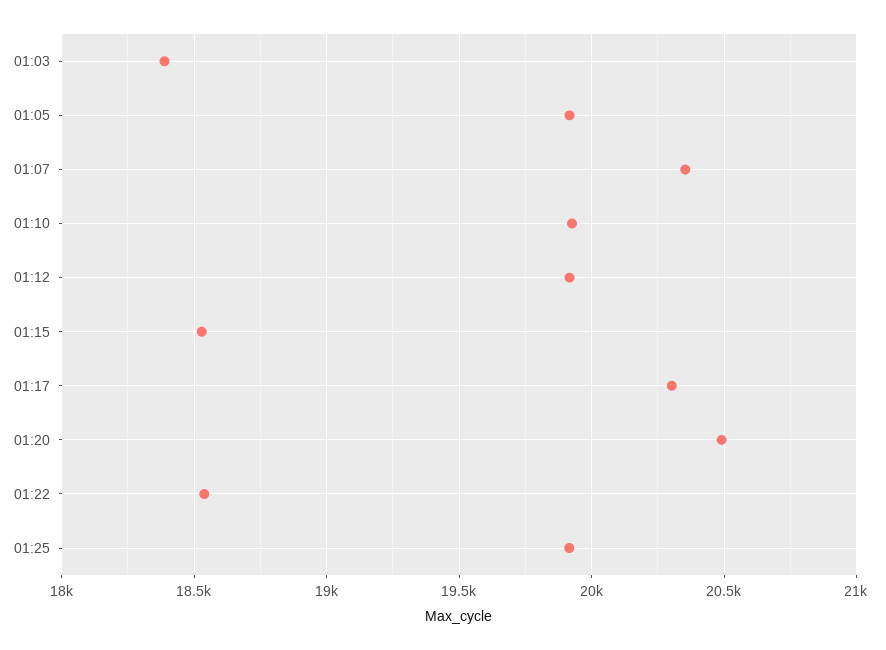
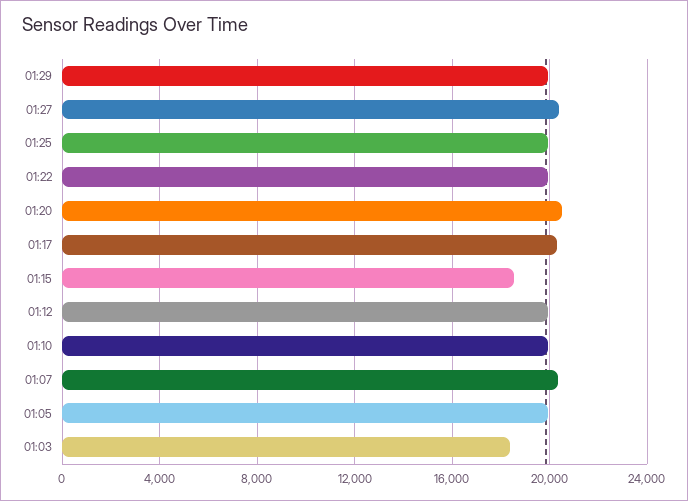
01:22: 18550 -> 20000
01:29: none -> 20000
01:27: none -> 20500

